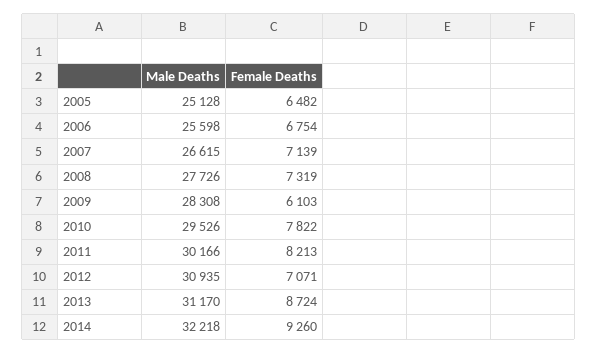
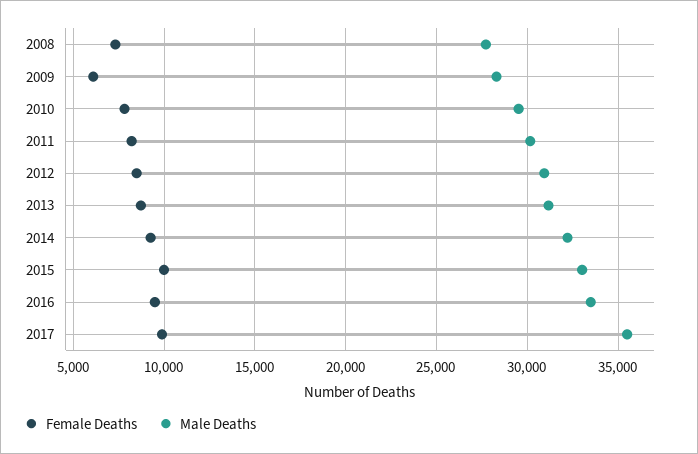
Male Deaths, 2005: 25128 -> none
Female Deaths, 2005: 6482 -> none
Male Deaths, 2006: 25598 -> none
Female Deaths, 2006: 6754 -> none
Male Deaths, 2007: 26615 -> none
Female Deaths, 2007: 7139 -> none
Female Deaths, 2012: 7071 -> 8500
Female Deaths, 2015: none -> 10000
Male Deaths, 2015: none -> 33000
Female Deaths, 2016: none -> 9500
Male Deaths, 2016: none -> 33500
Female Deaths, 2017: none -> 10000
Male Deaths, 2017: none -> 35500

